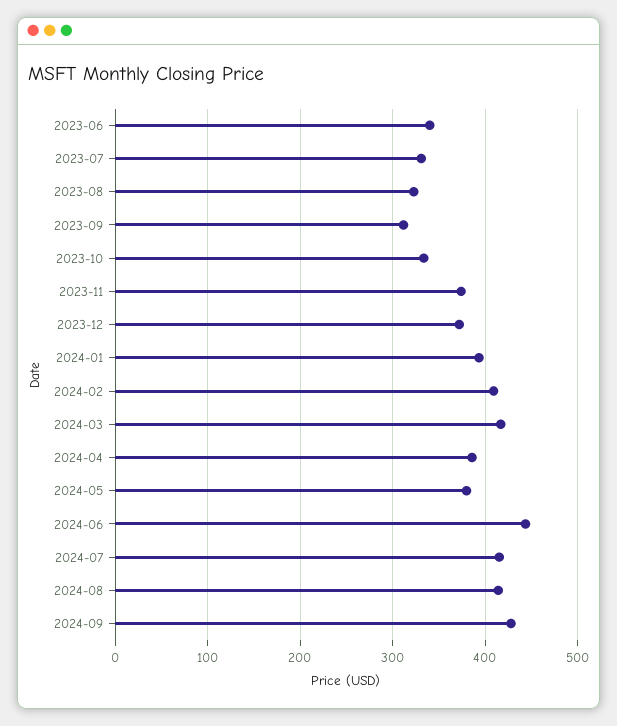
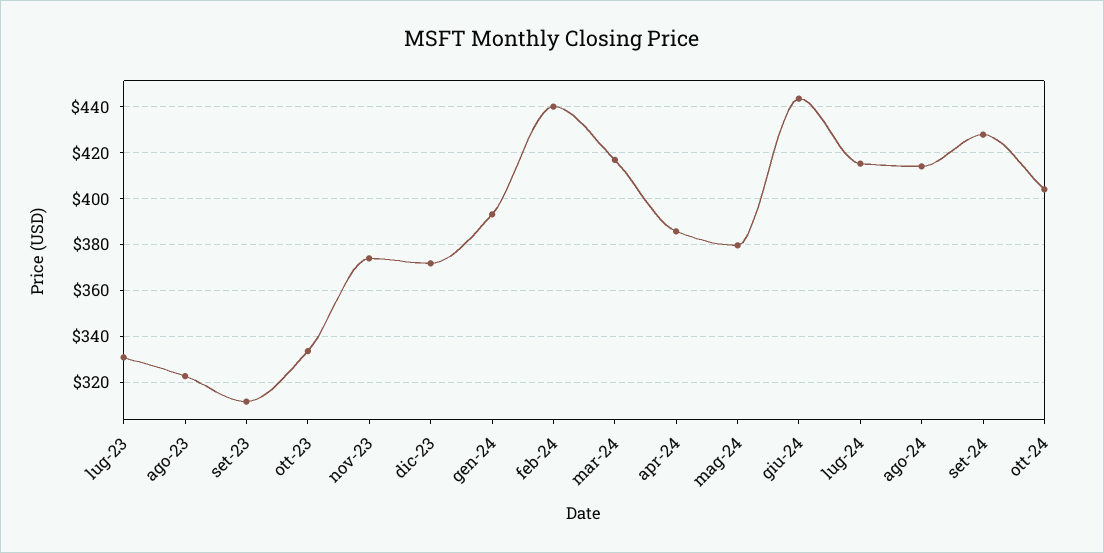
2023-06: 340 -> none
2024-02: 410 -> 440
ott-24: none -> 405

